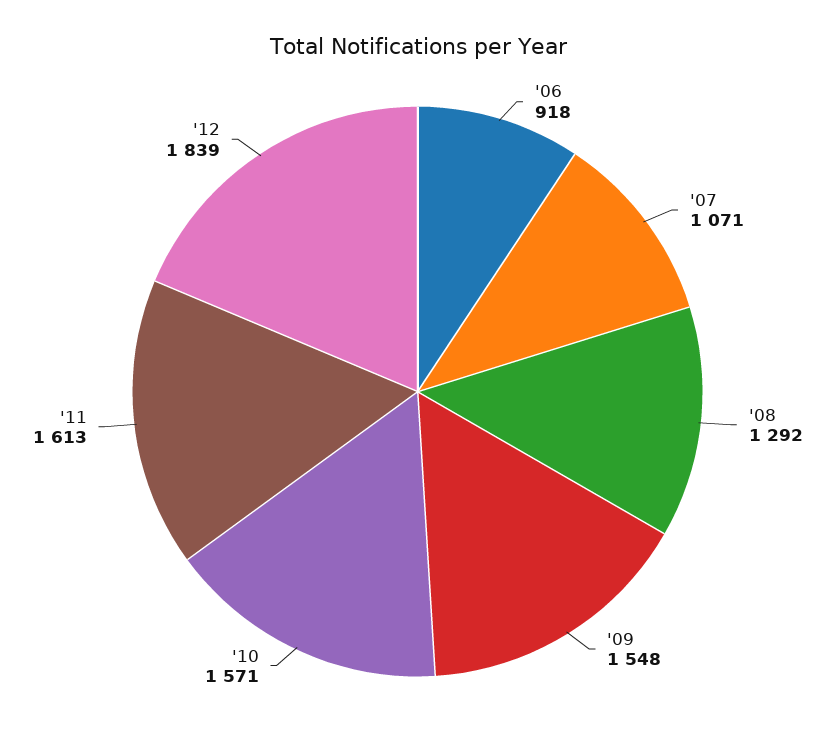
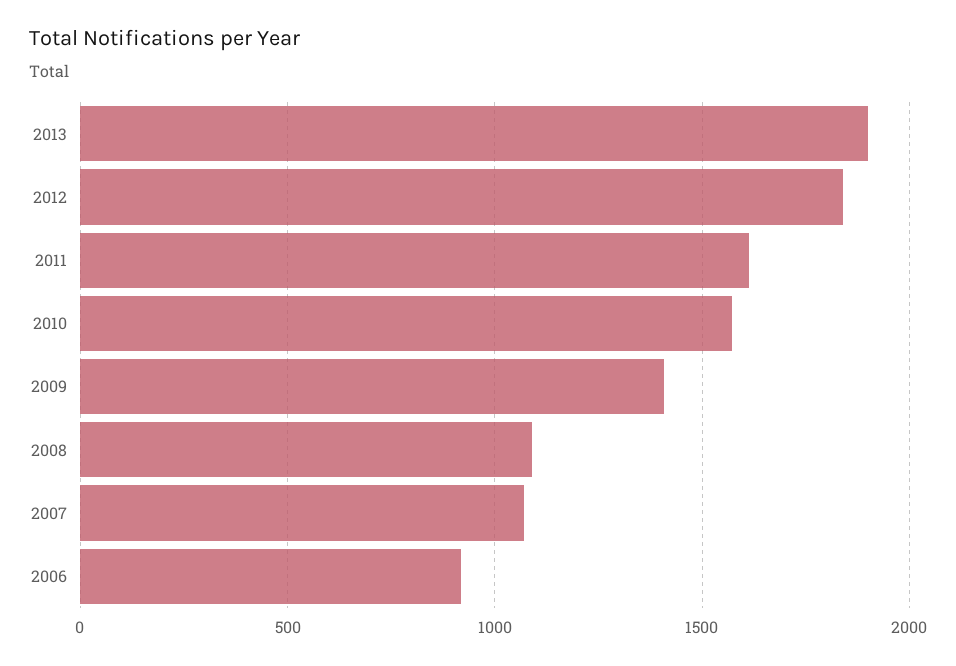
'08: 1292 -> 1100
'09: 1548 -> 1400
2013: none -> 1900

